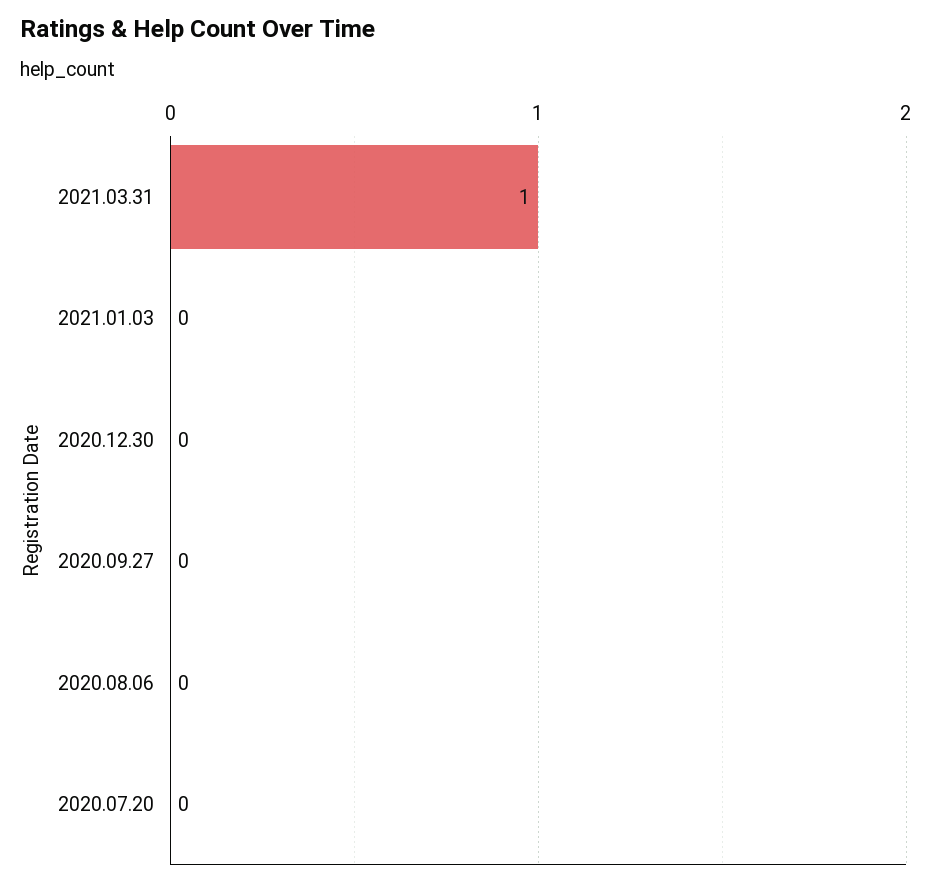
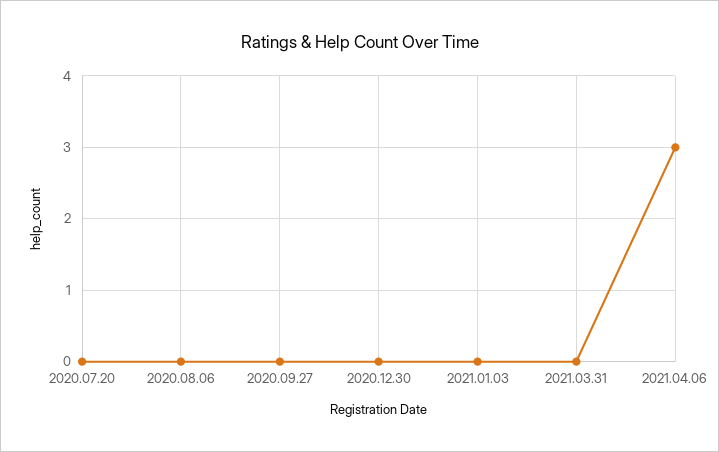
2021.03.31: 1 -> 0
2021.04.06: none -> 3

